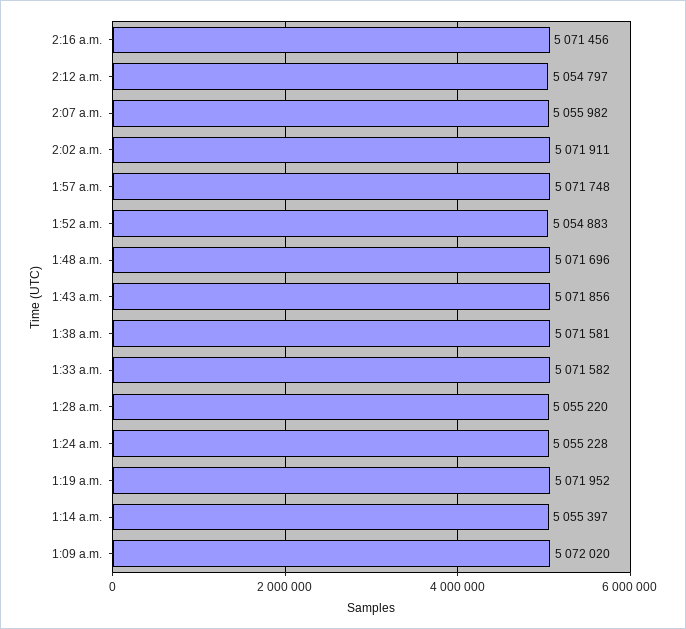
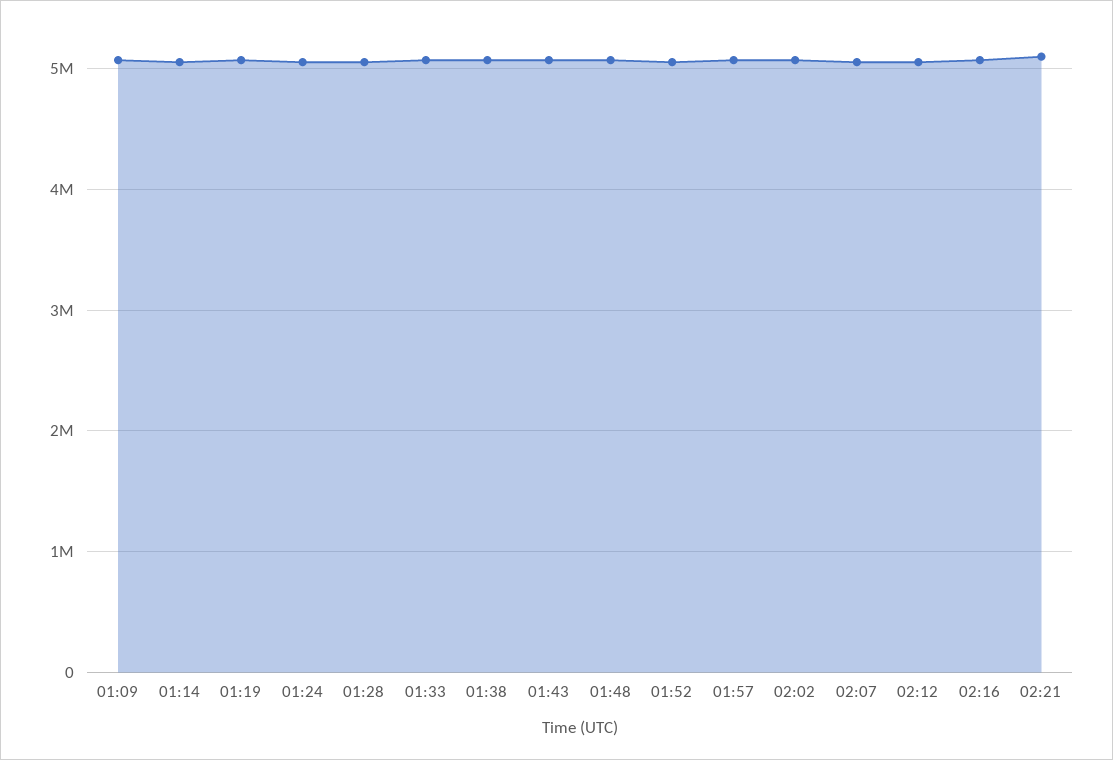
02:21: none -> 5100000

